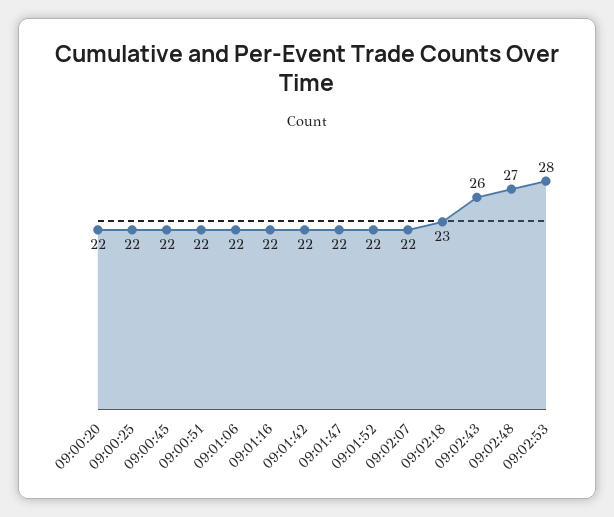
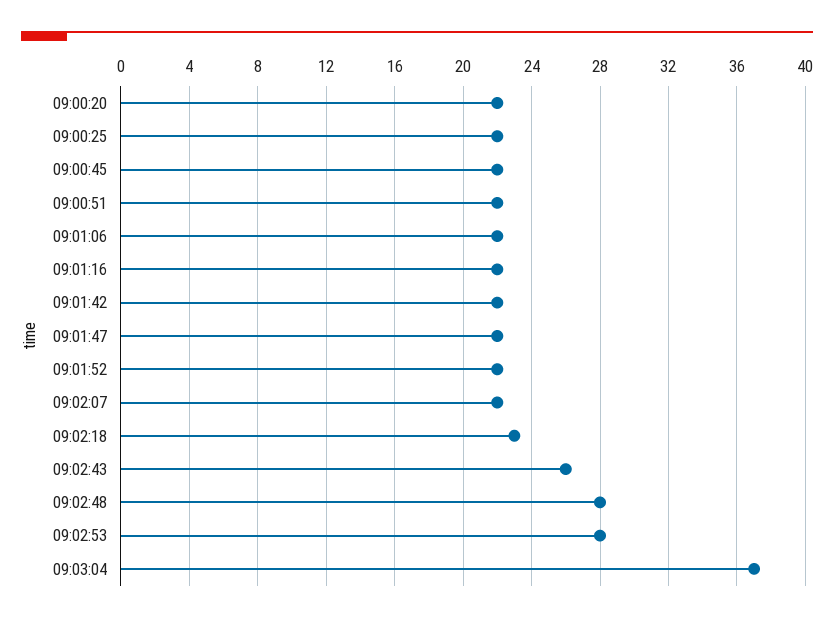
09:02:48: 27 -> 28
09:03:04: none -> 37

